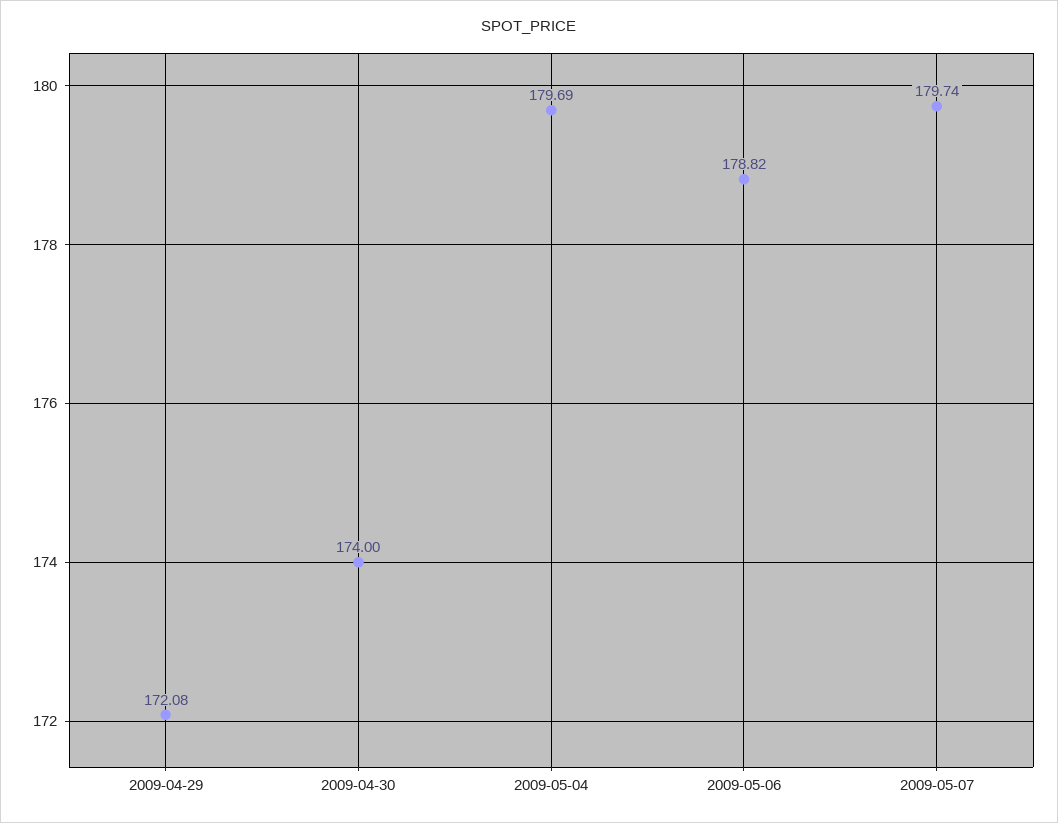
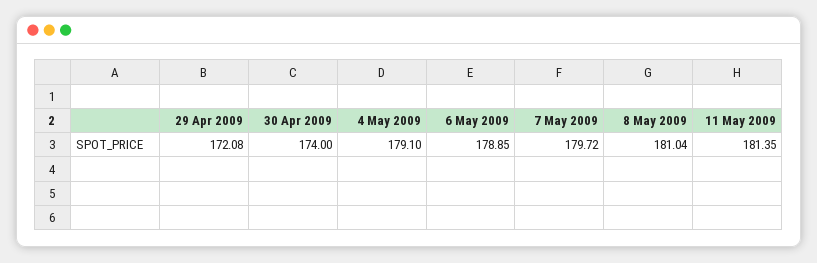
2009-05-04: 179.69 -> 179.1
2009-05-06: 178.82 -> 178.85
2009-05-07: 179.74 -> 179.72
8 May 2009: none -> 181.04
11 May 2009: none -> 181.35

